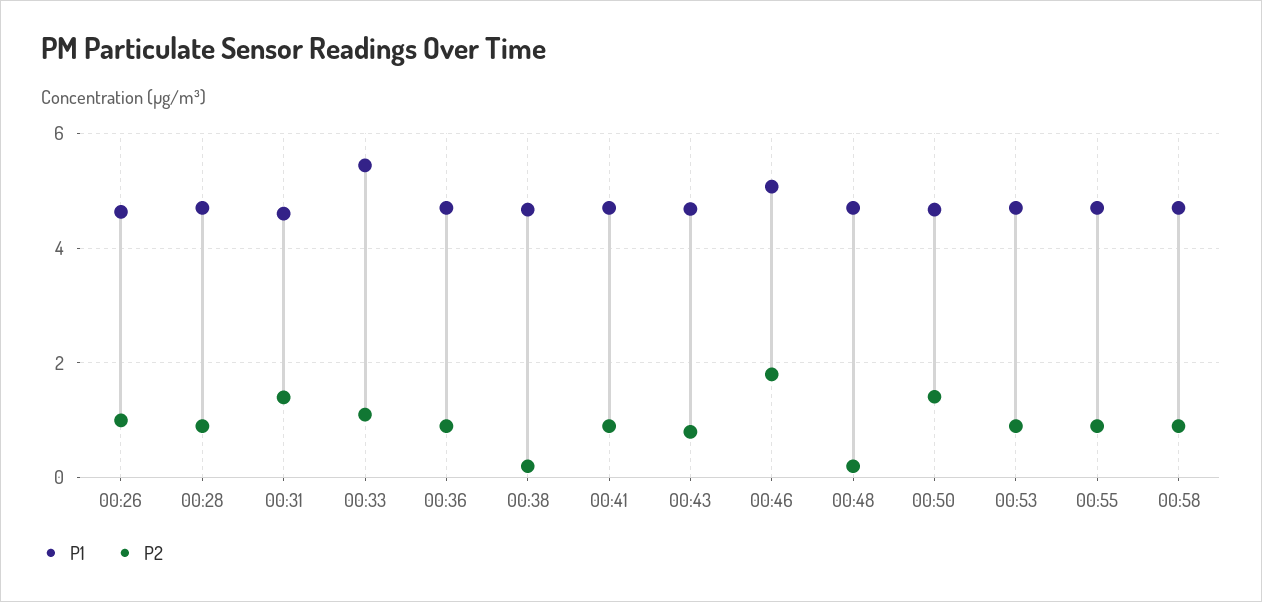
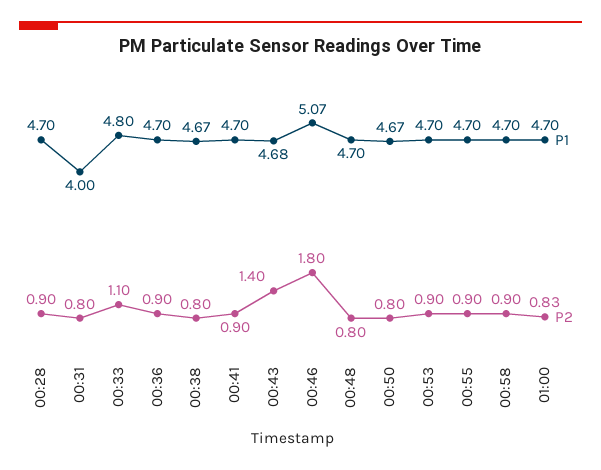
P1, 00:26: 4.6 -> none
P2, 00:26: 1 -> none
P1, 00:31: 4.6 -> 4
P2, 00:31: 1.4 -> 0.8
P1, 00:33: 5.4 -> 4.8
P2, 00:38: 0.2 -> 0.8
P2, 00:43: 0.8 -> 1.4
P2, 00:48: 0.2 -> 0.8
P2, 00:50: 1.4 -> 0.8
P1, 01:00: none -> 4.7
P2, 01:00: none -> 0.83

